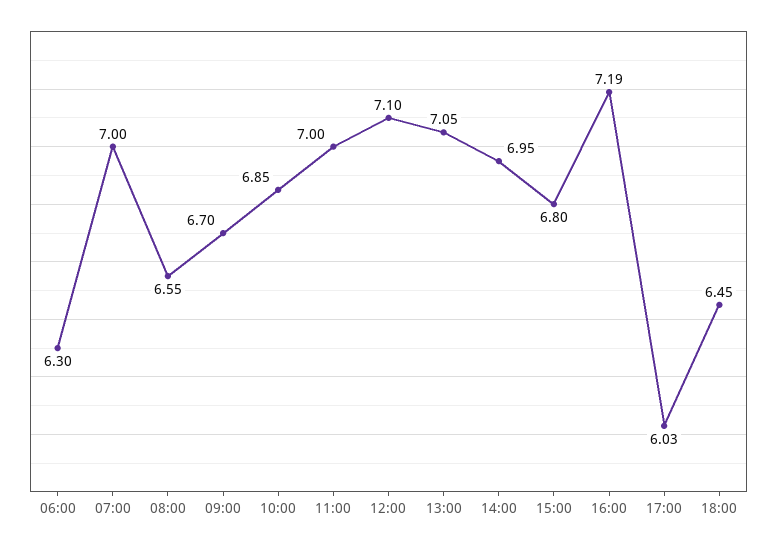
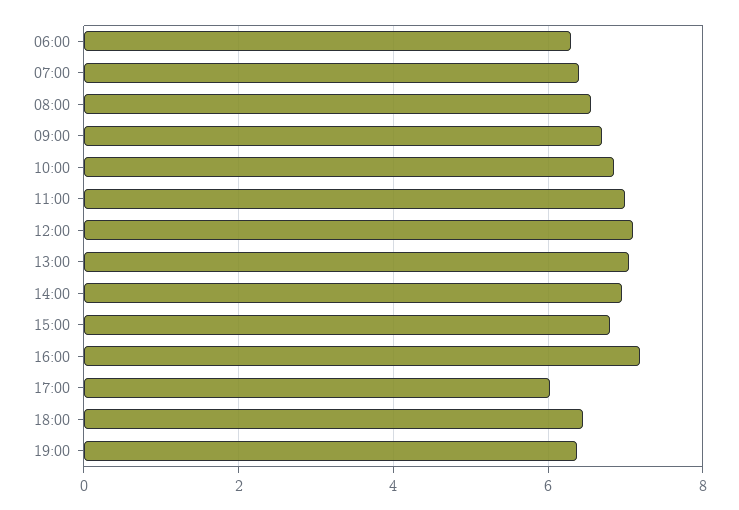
07:00: 7 -> 6.4
19:00: none -> 6.4

